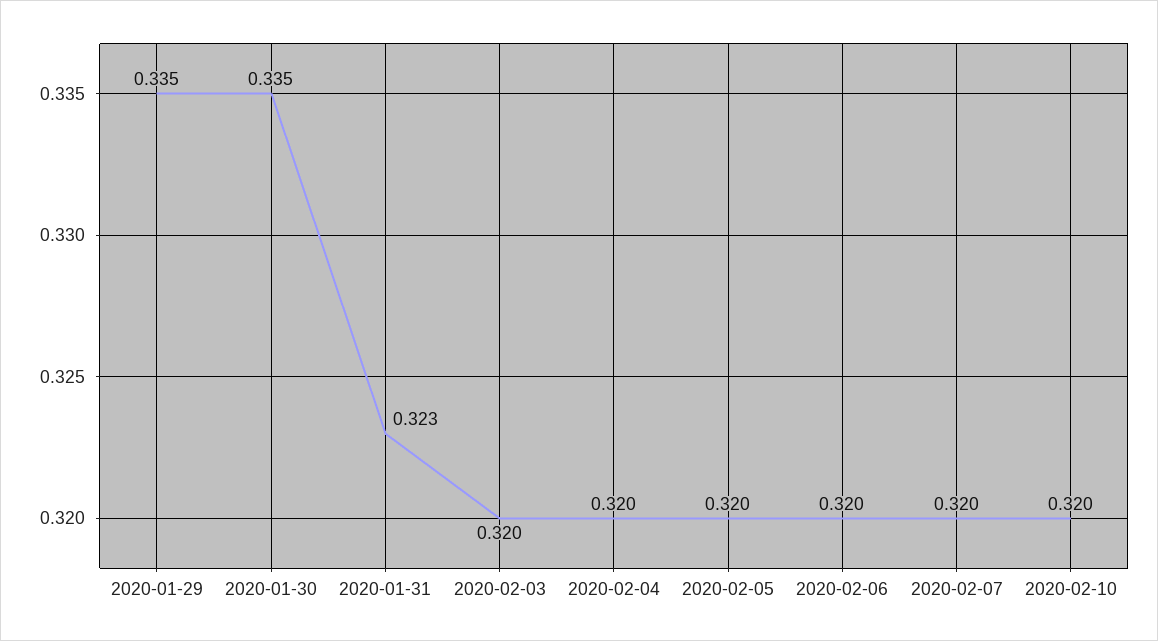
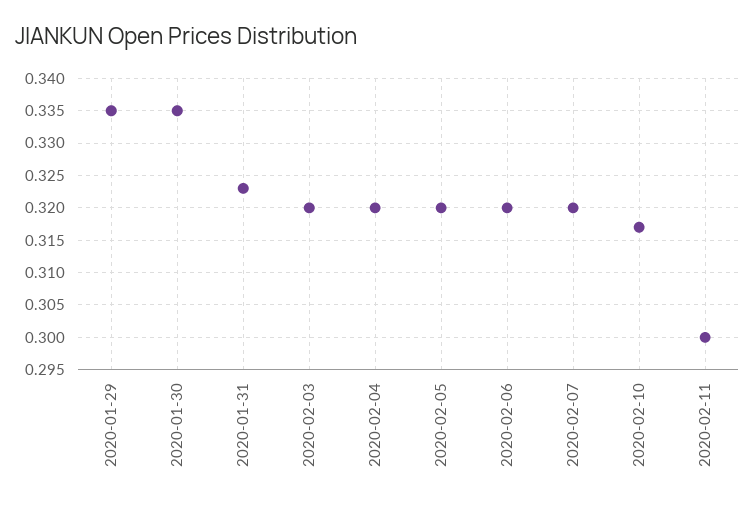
2020-02-10: 0.32 -> 0.317
2020-02-11: none -> 0.3

